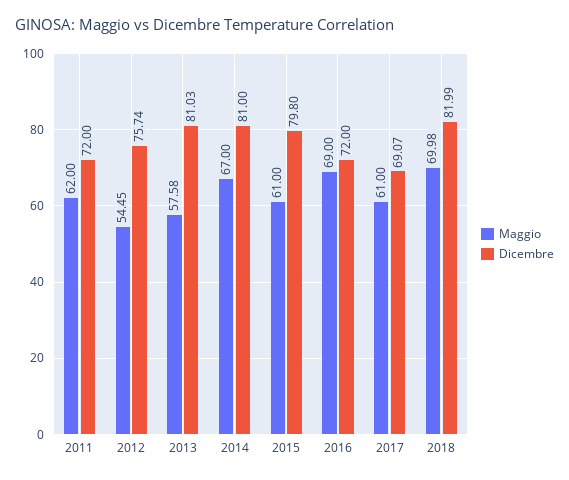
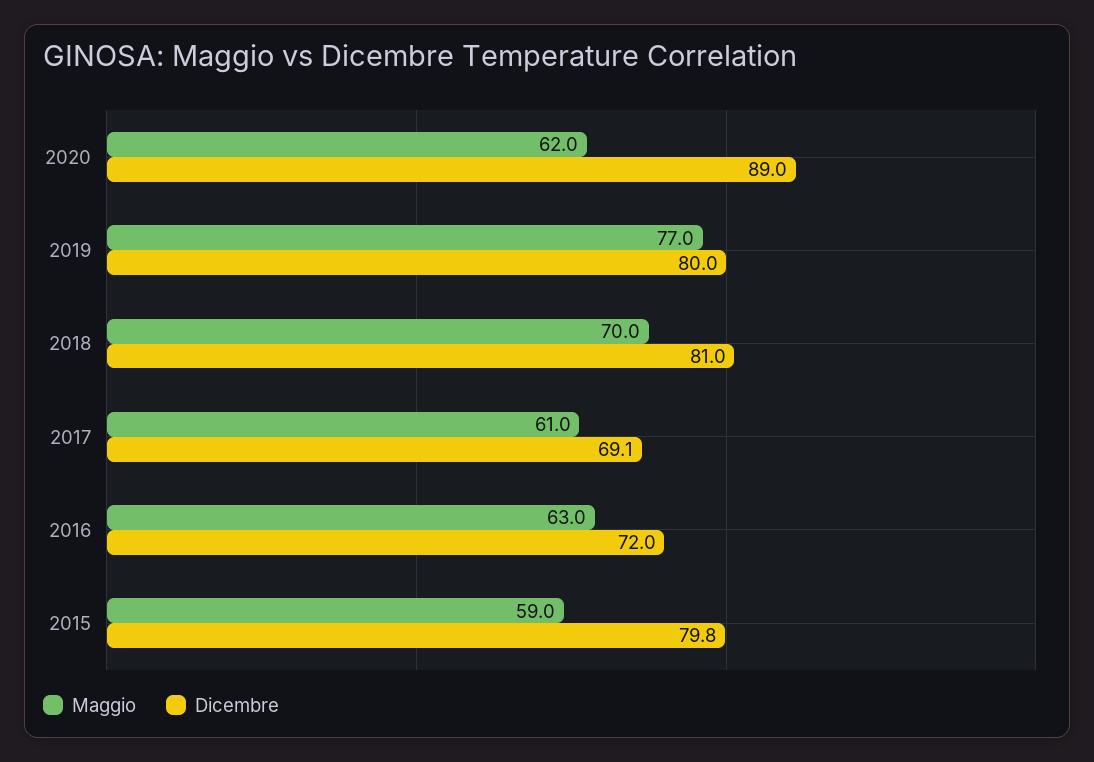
Maggio, 2011: 62 -> none
Dicembre, 2011: 72 -> none
Maggio, 2012: 54.45 -> none
Dicembre, 2012: 75.74 -> none
Maggio, 2013: 57.58 -> none
Dicembre, 2013: 81.03 -> none
Maggio, 2014: 67 -> none
Dicembre, 2014: 81 -> none
Maggio, 2015: 61 -> 59
Maggio, 2016: 69 -> 63
Dicembre, 2018: 81.99 -> 81
Maggio, 2020: none -> 62
Dicembre, 2020: none -> 89
Maggio, 2019: none -> 77
Dicembre, 2019: none -> 80

